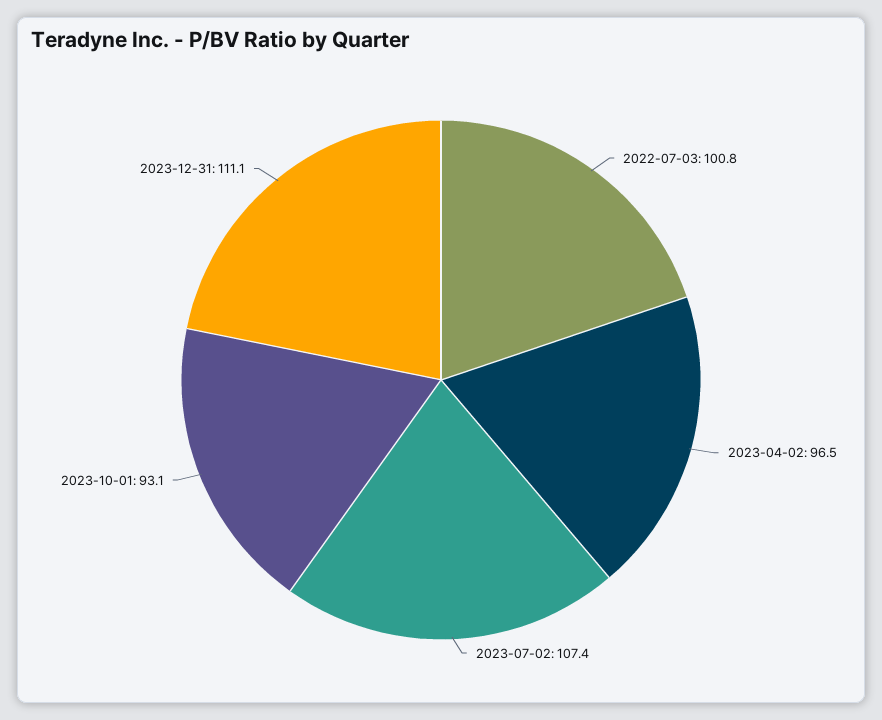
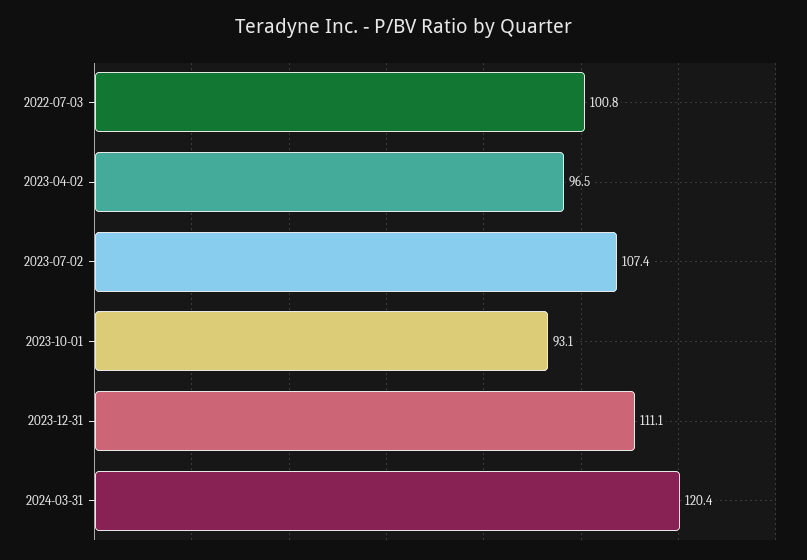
2024-03-31: none -> 120.4

